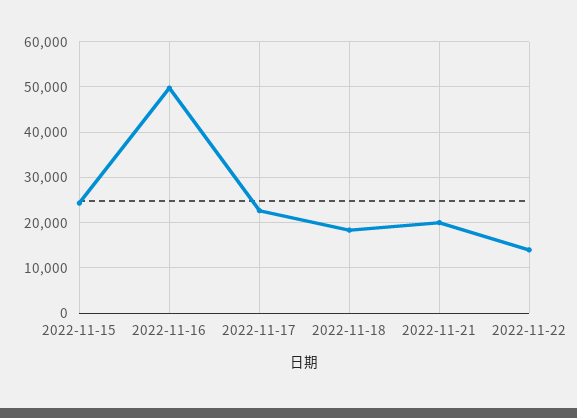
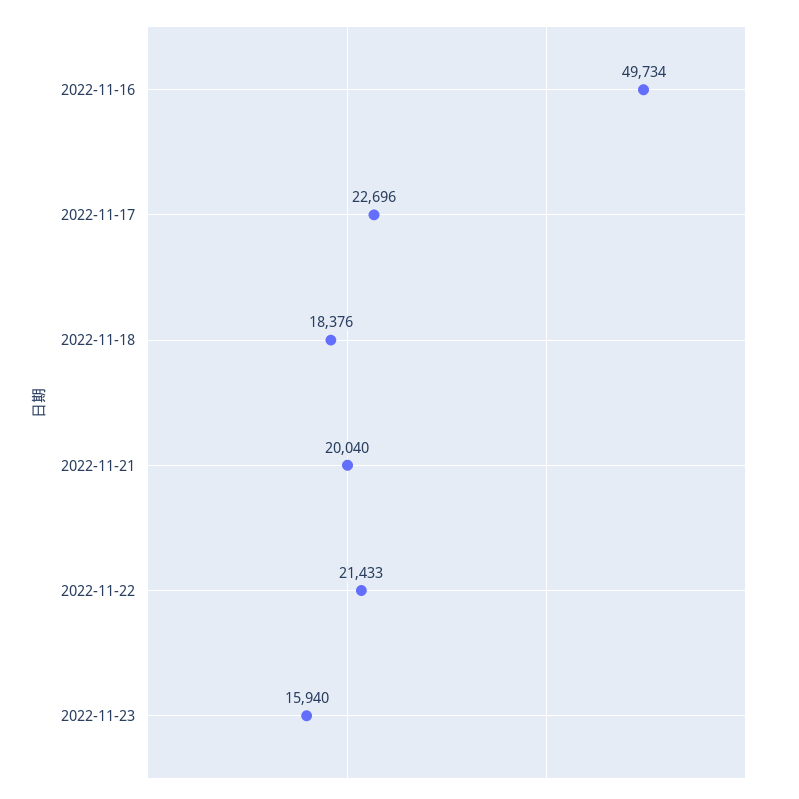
2022-11-15: 24000 -> none
2022-11-22: 14000 -> 21433
2022-11-23: none -> 15940

